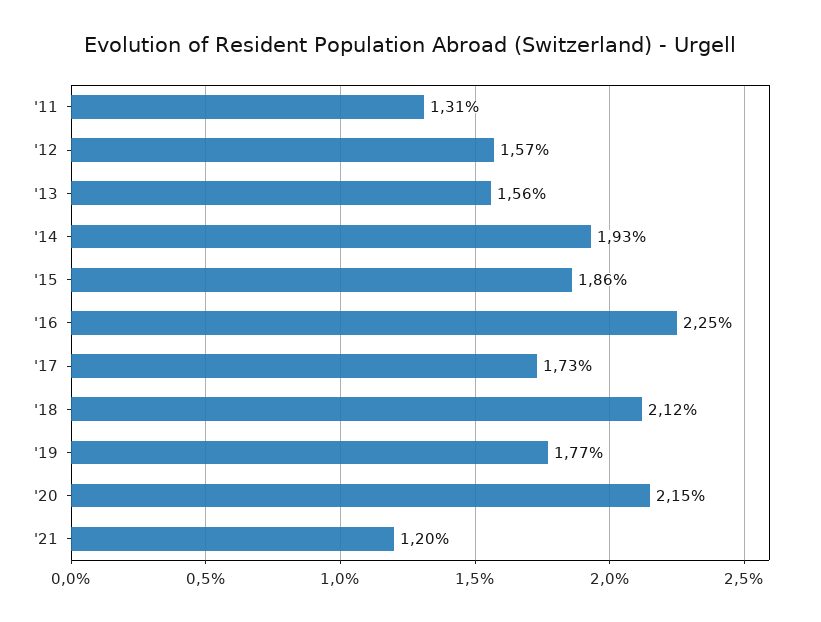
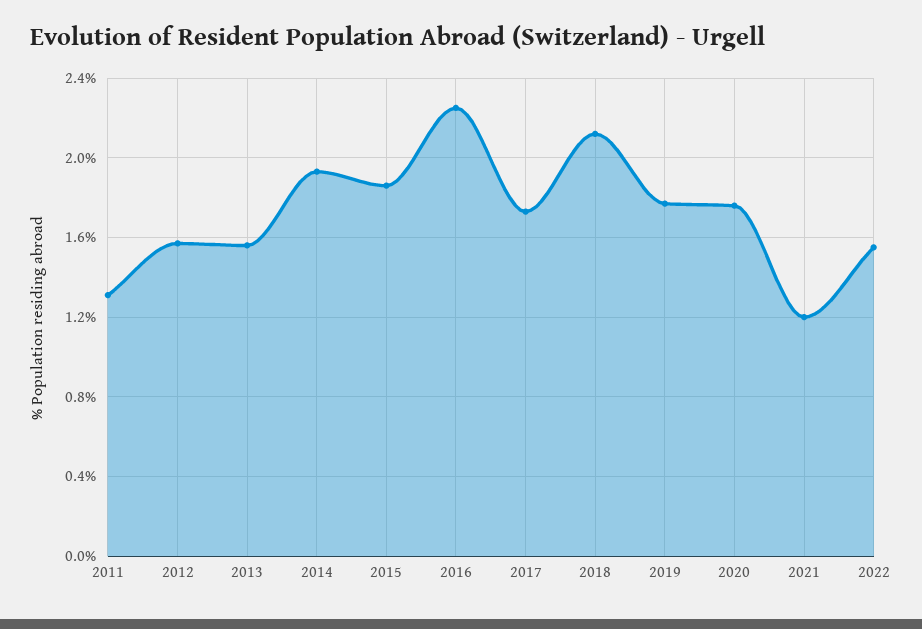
'20: 2.15 -> 1.75
2022: none -> 1.55

